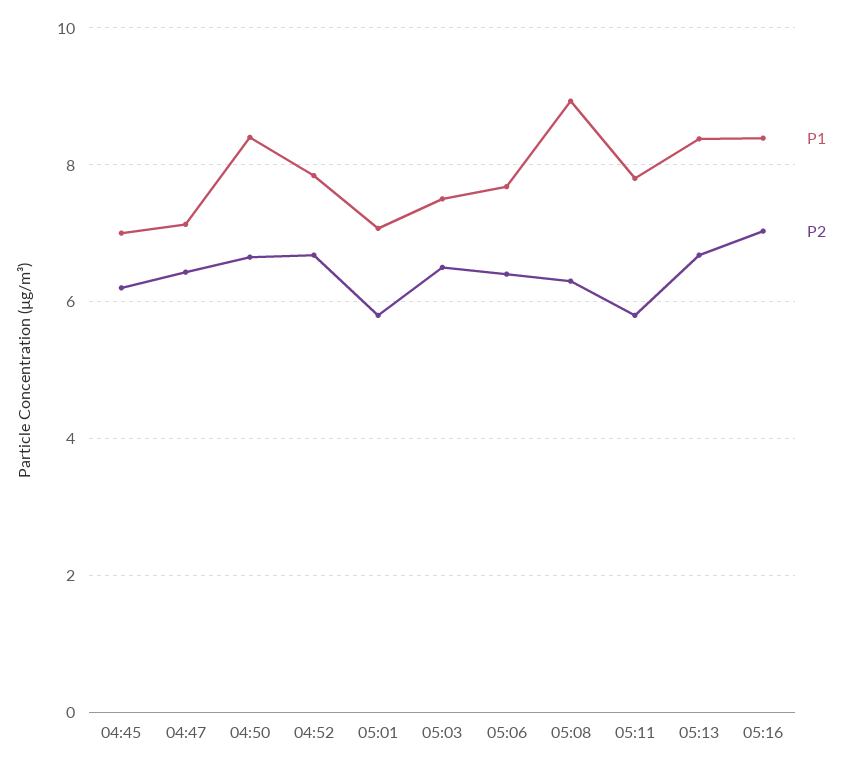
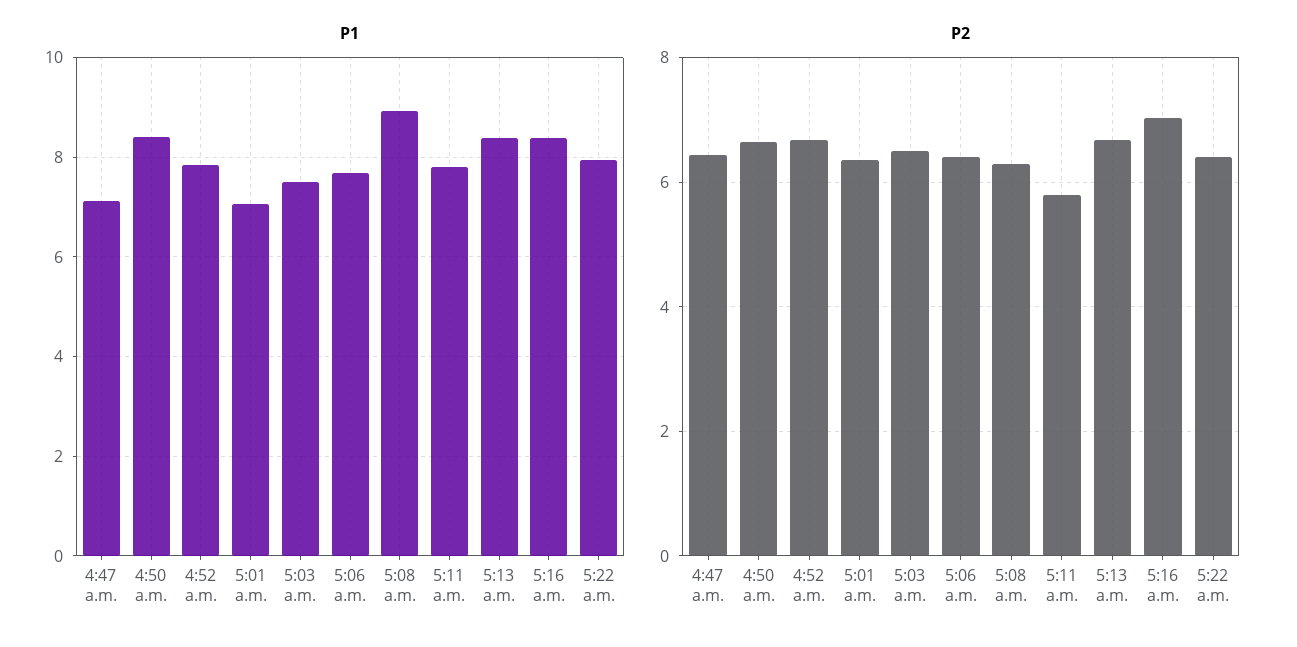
P1, 04:45: 7 -> none
P2, 04:45: 6.2 -> none
P2, 05:01: 5.8 -> 6.4
P1, 5:22 a.m.: none -> 8
P2, 5:22 a.m.: none -> 6.4

